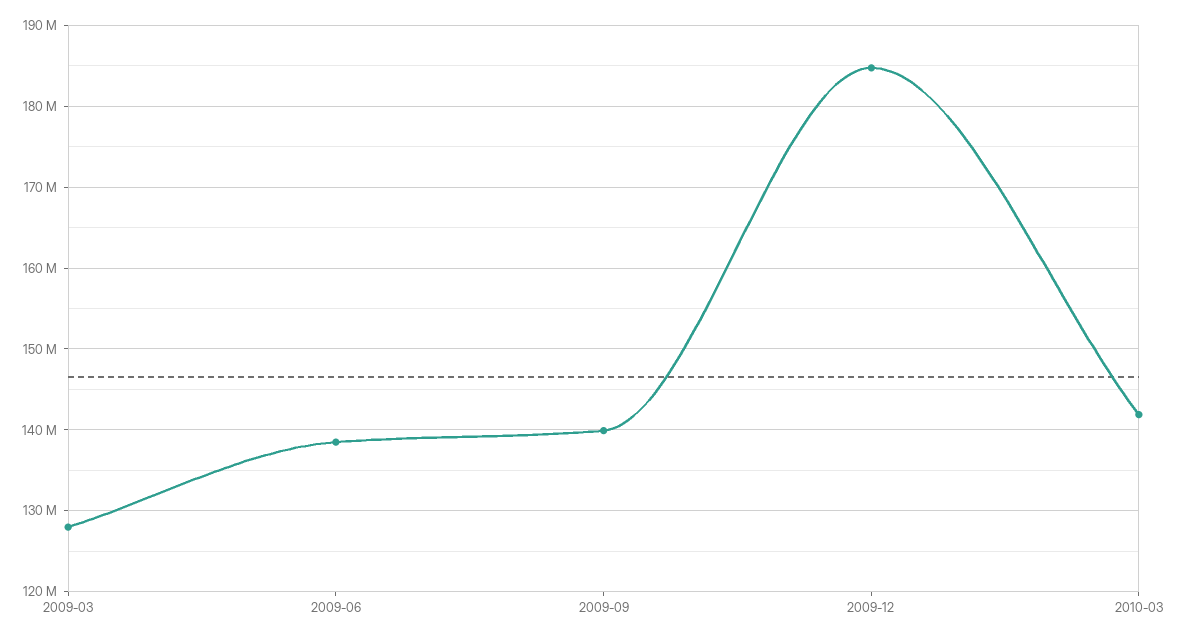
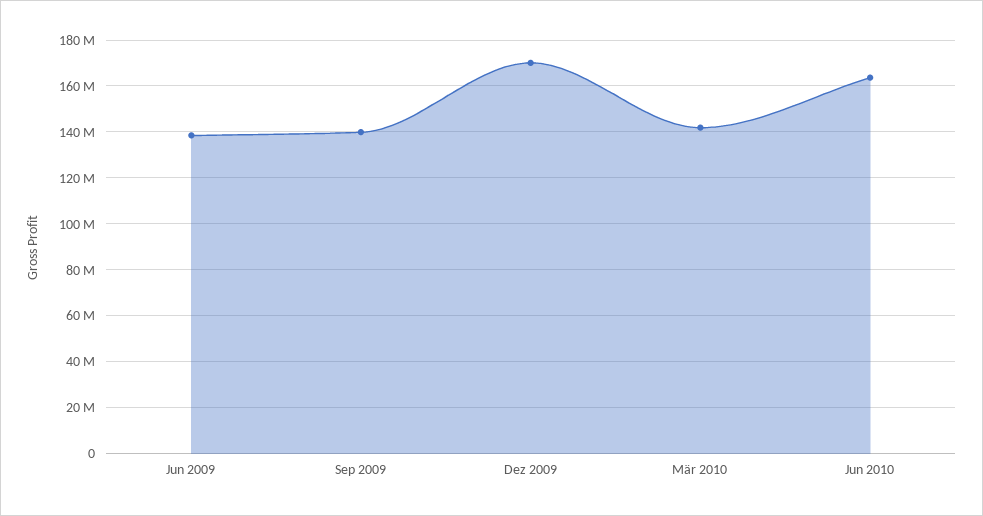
2009-03: 128000000 -> none
2009-12: 185000000 -> 170000000
Jun 2010: none -> 165000000

